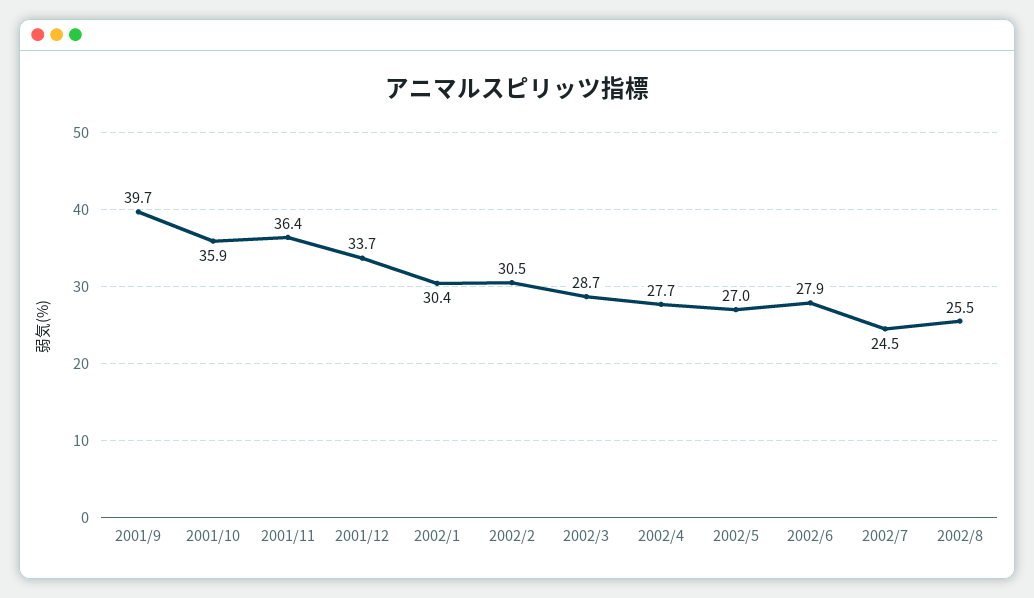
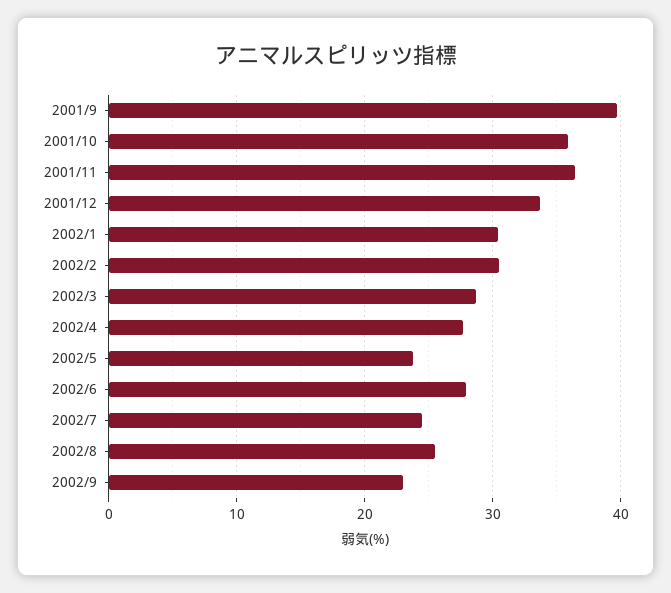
2002/5: 27 -> 24
2002/9: none -> 23

